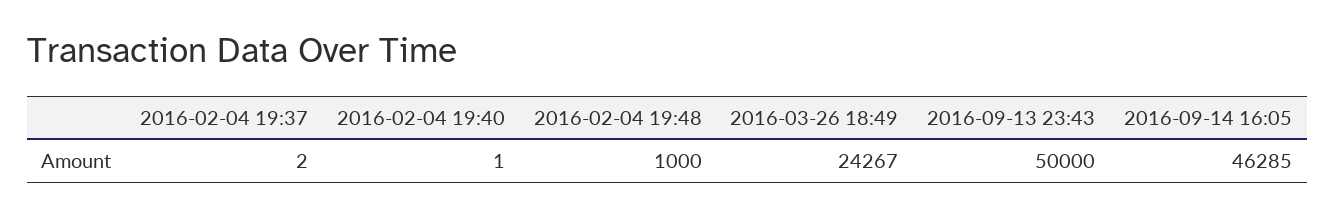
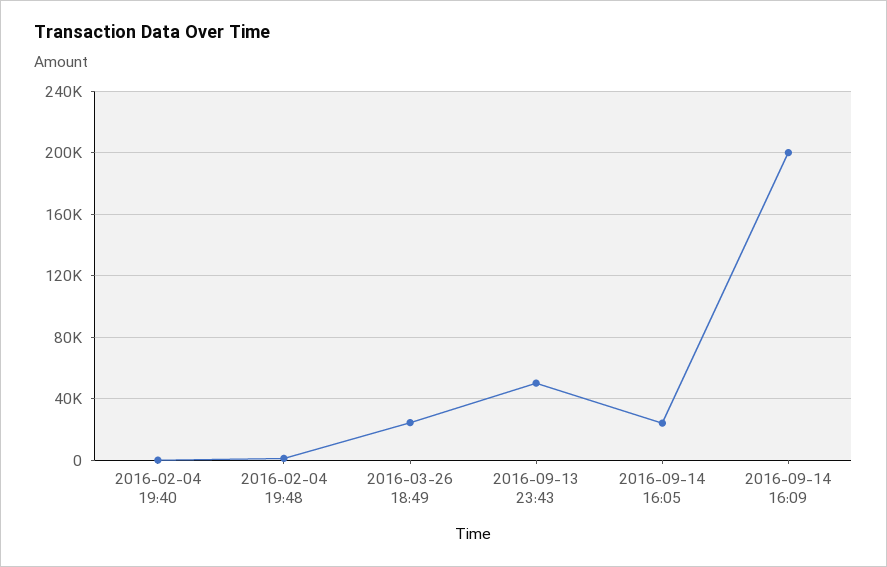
2016-02-04 19:37: 2 -> none
2016-09-14 16:05: 46285 -> 25000
2016-09-14 16:09: none -> 200000

